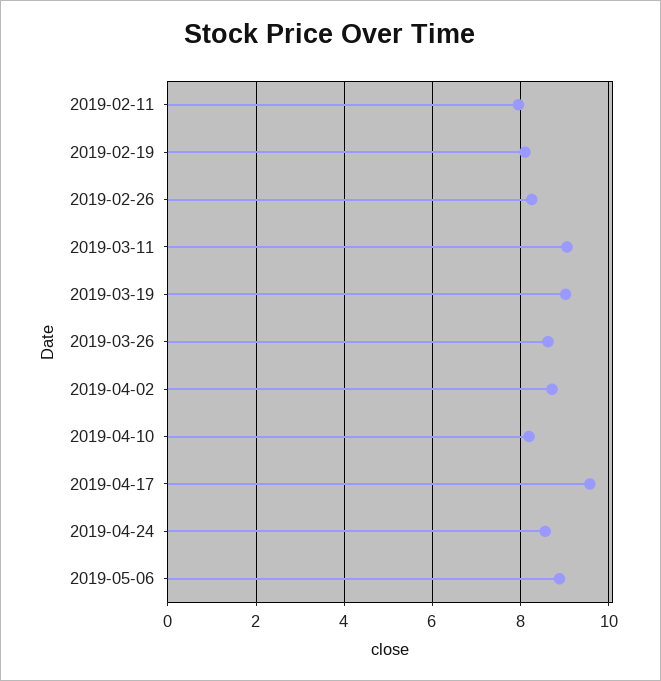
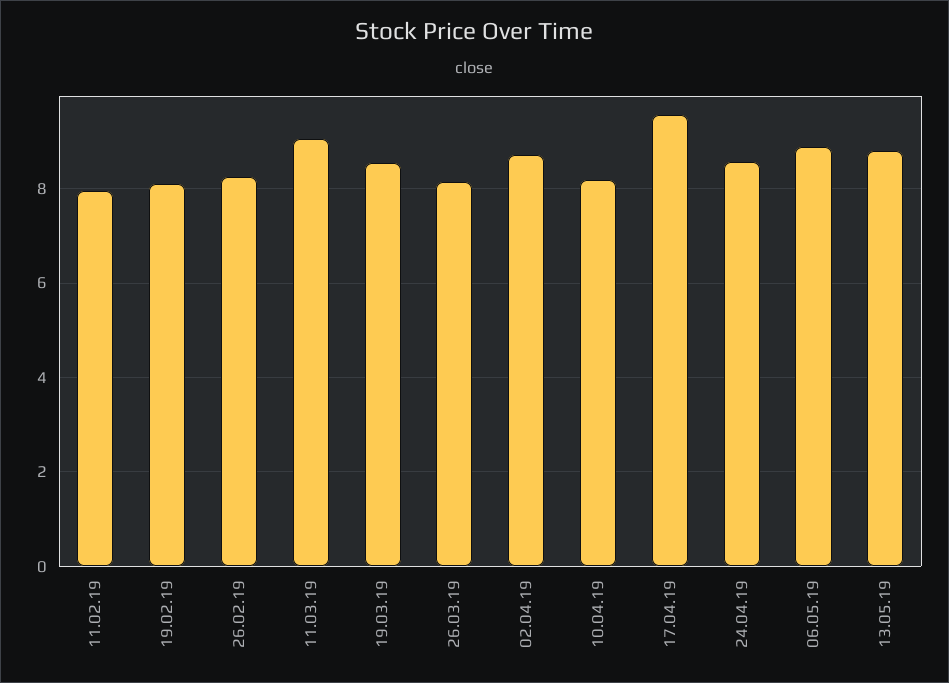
2019-03-19: 9 -> 8.6
2019-03-26: 8.6 -> 8.2
13.05.19: none -> 8.8

